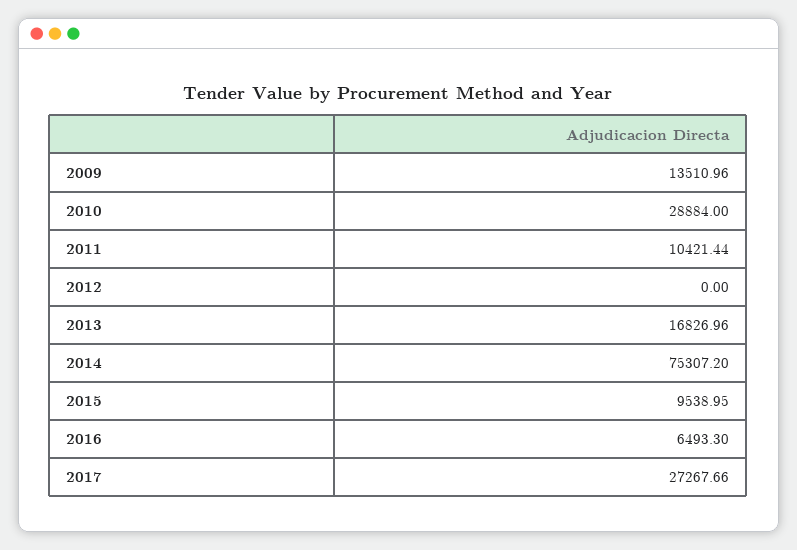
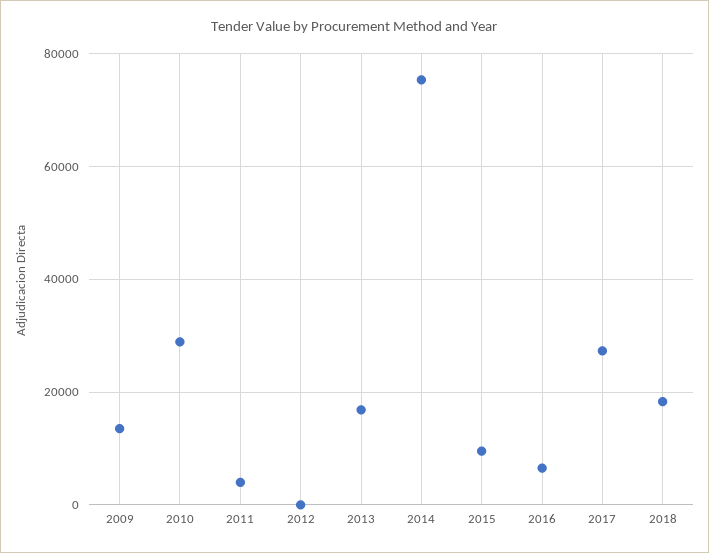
2011: 10421.44 -> 4000
2018: none -> 18000

